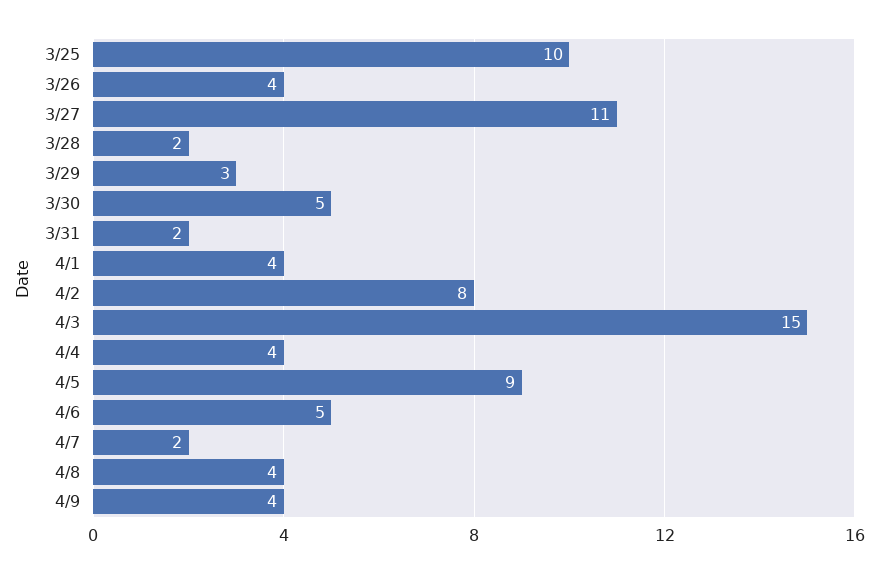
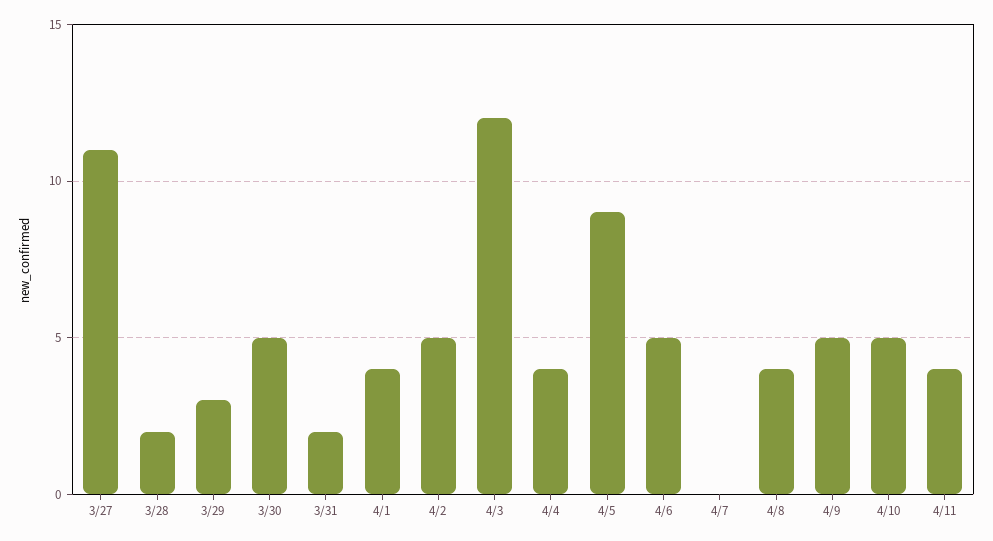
3/25: 10 -> none
3/26: 4 -> none
4/2: 8 -> 5
4/3: 15 -> 12
4/7: 2 -> 0
4/9: 4 -> 5
4/10: none -> 5
4/11: none -> 4

